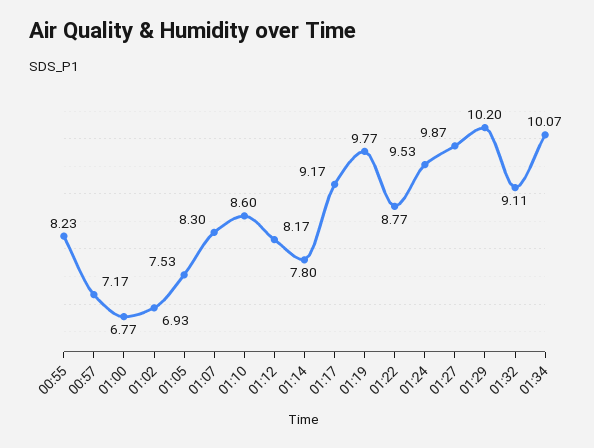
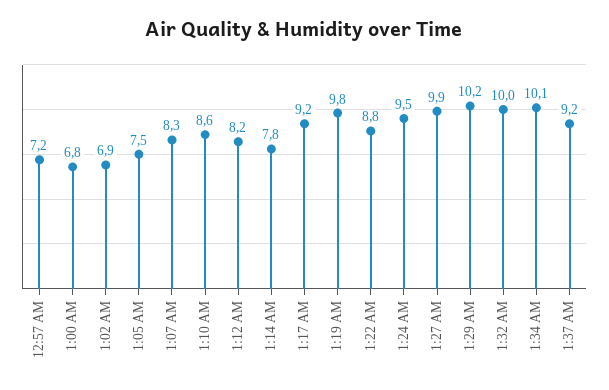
00:55: 8.23 -> none
01:32: 9.11 -> 10
1:37 AM: none -> 9.2

